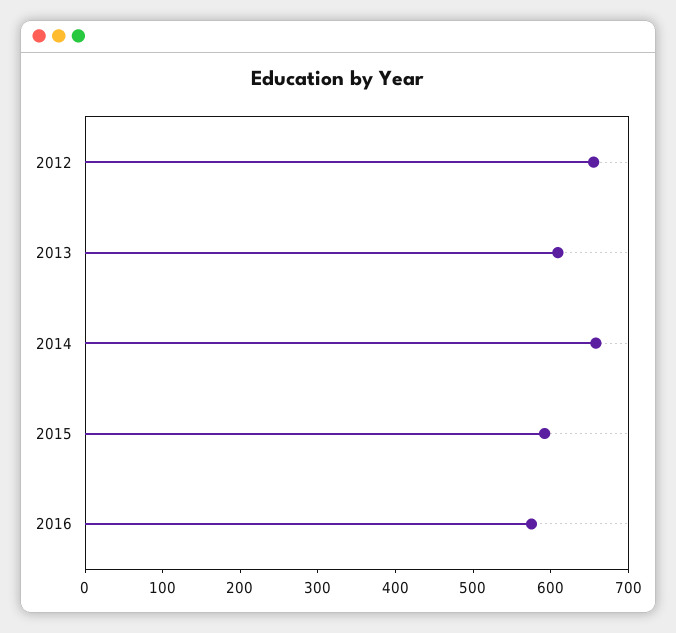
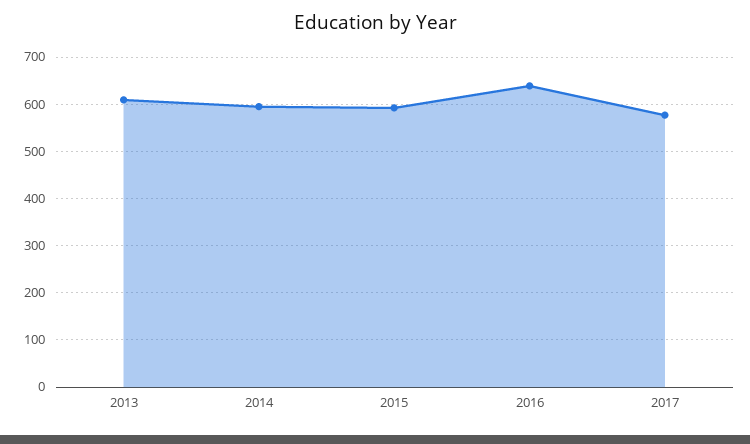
2012: 660 -> none
2014: 660 -> 600
2016: 580 -> 640
2017: none -> 580

